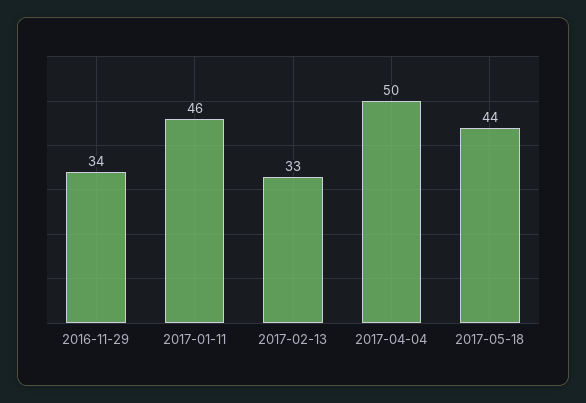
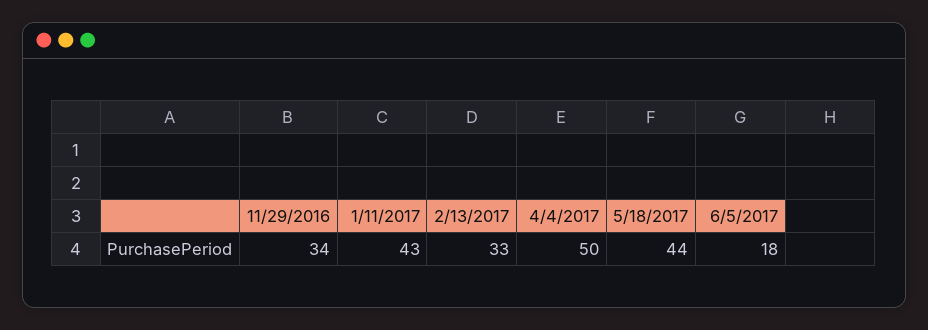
2017-01-11: 46 -> 43
6/5/2017: none -> 18

